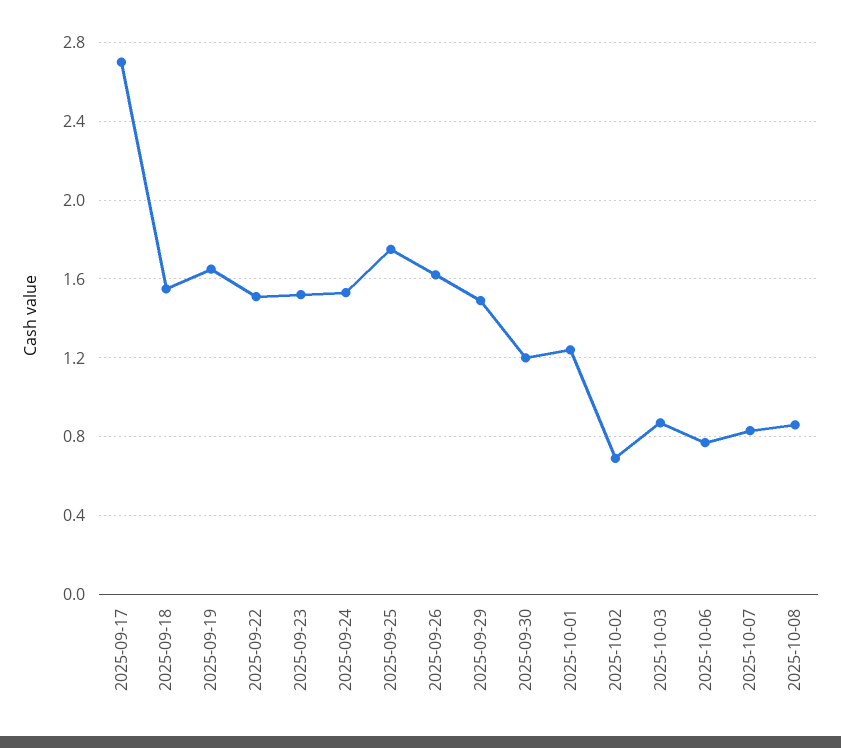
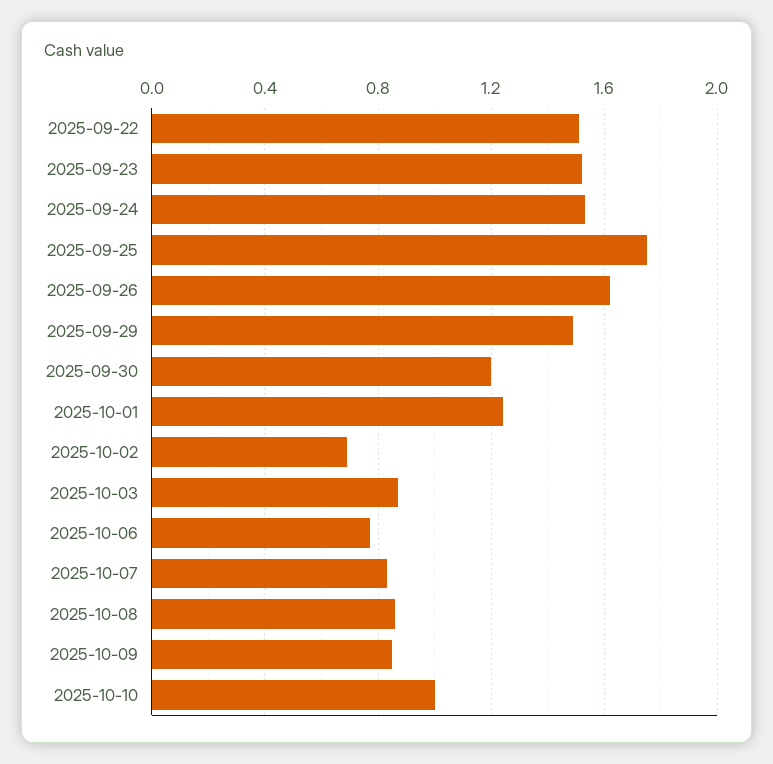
2025-09-17: 2.7 -> none
2025-09-18: 1.55 -> none
2025-09-19: 1.65 -> none
2025-10-09: none -> 0.85
2025-10-10: none -> 1

